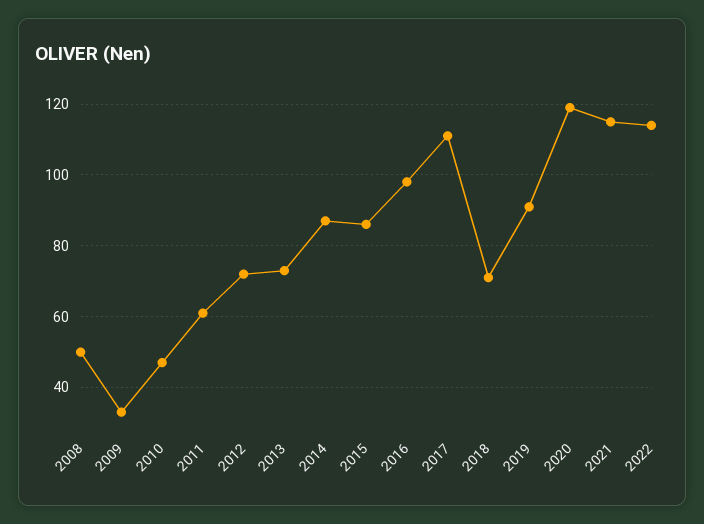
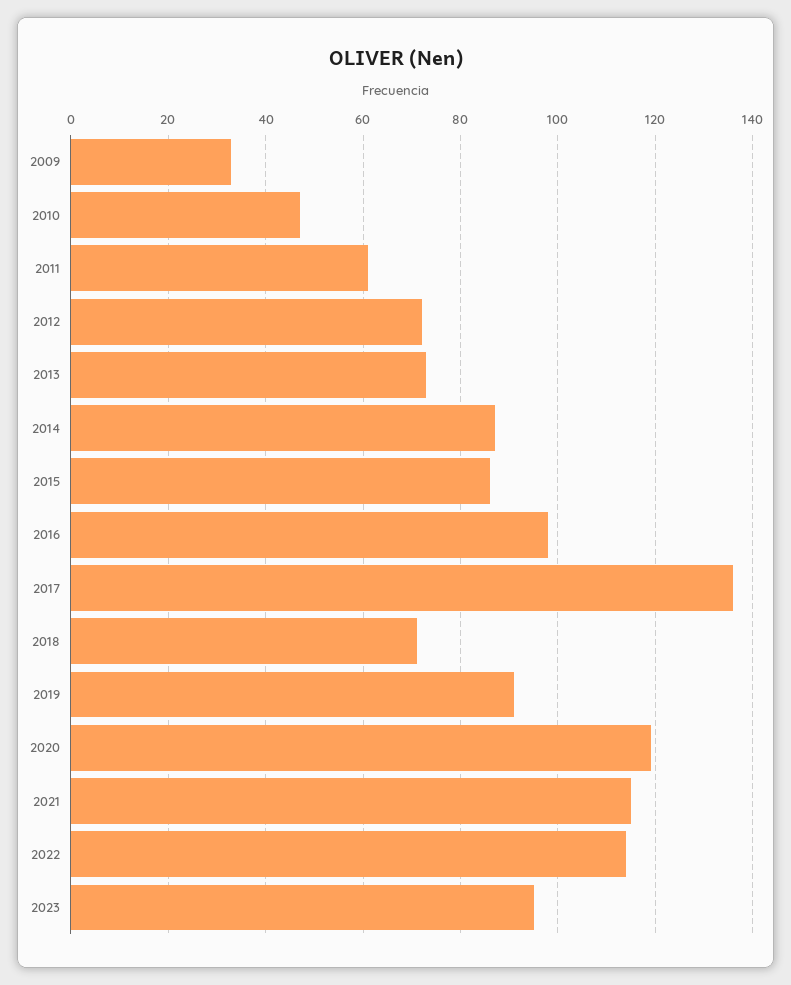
2008: 50 -> none
2017: 110 -> 135
2023: none -> 95

